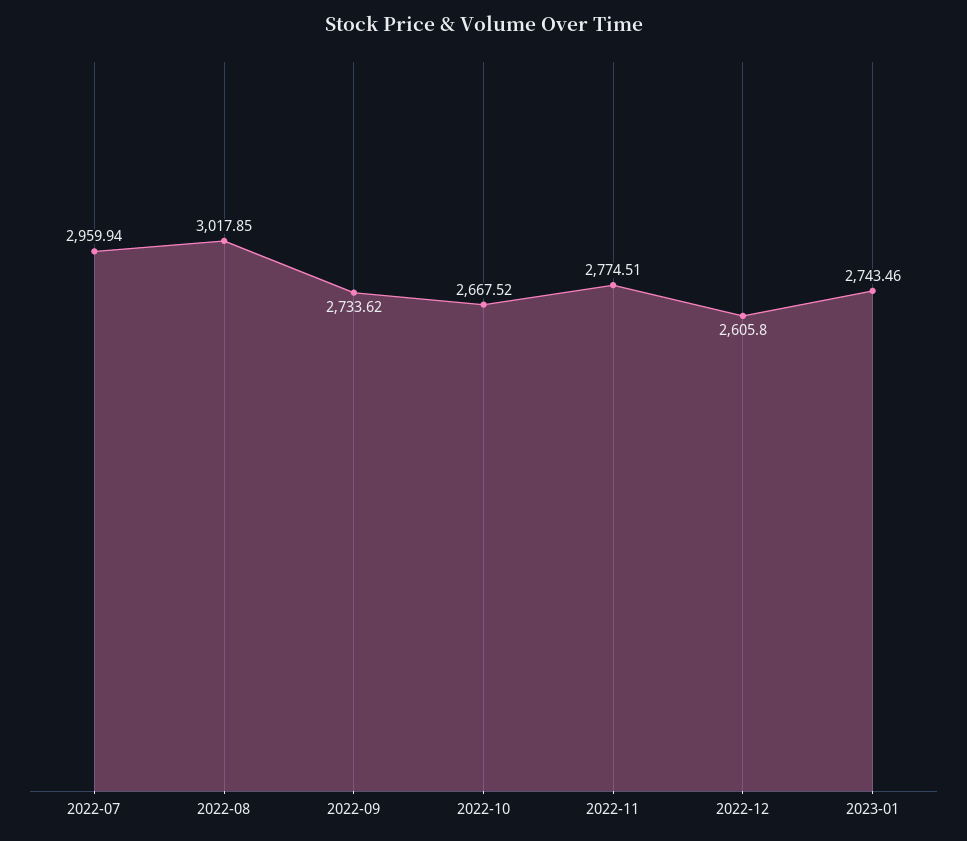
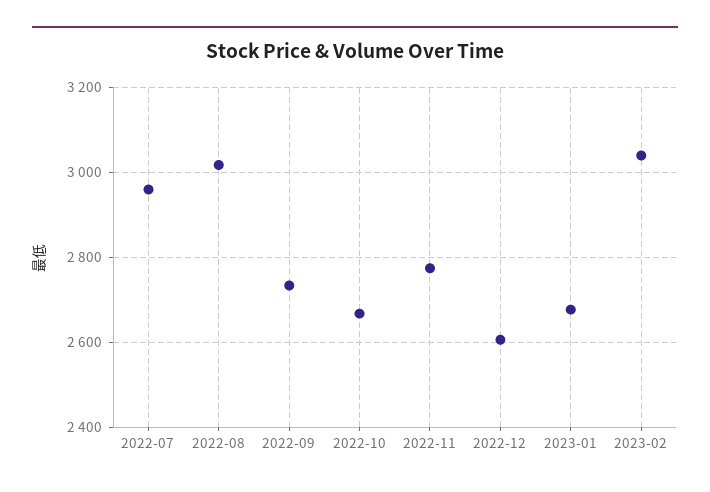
2023-01: 2743.46 -> 2680
2023-02: none -> 3040

